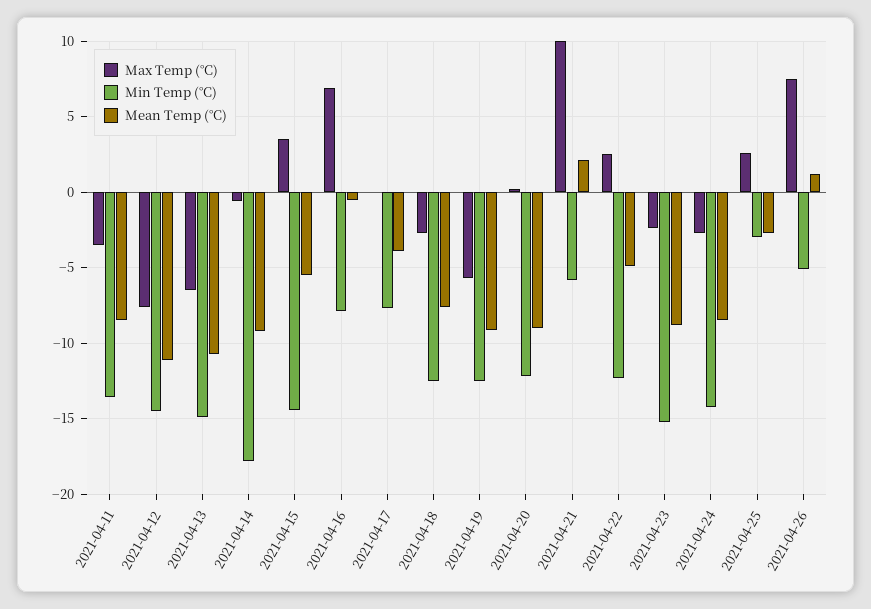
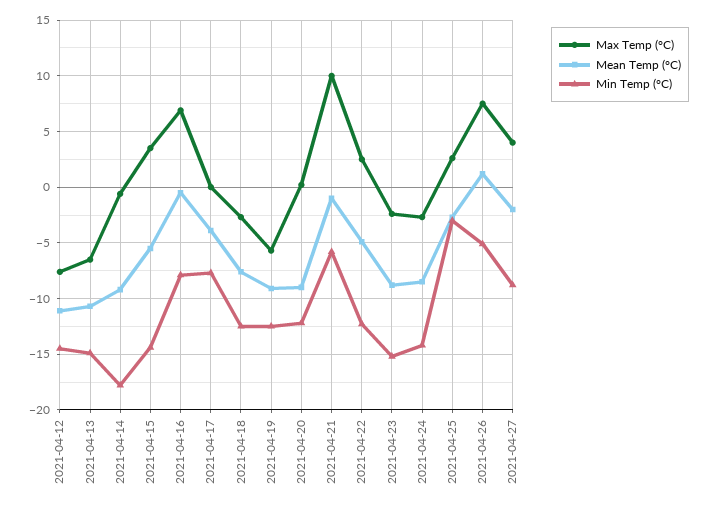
Max Temp (°C), 2021-04-11: -3.5 -> none
Min Temp (°C), 2021-04-11: -13.5 -> none
Mean Temp (°C), 2021-04-11: -8.5 -> none
Mean Temp (°C), 2021-04-21: 2 -> -1
Max Temp (°C), 2021-04-27: none -> 4
Mean Temp (°C), 2021-04-27: none -> -2
Min Temp (°C), 2021-04-27: none -> -9

